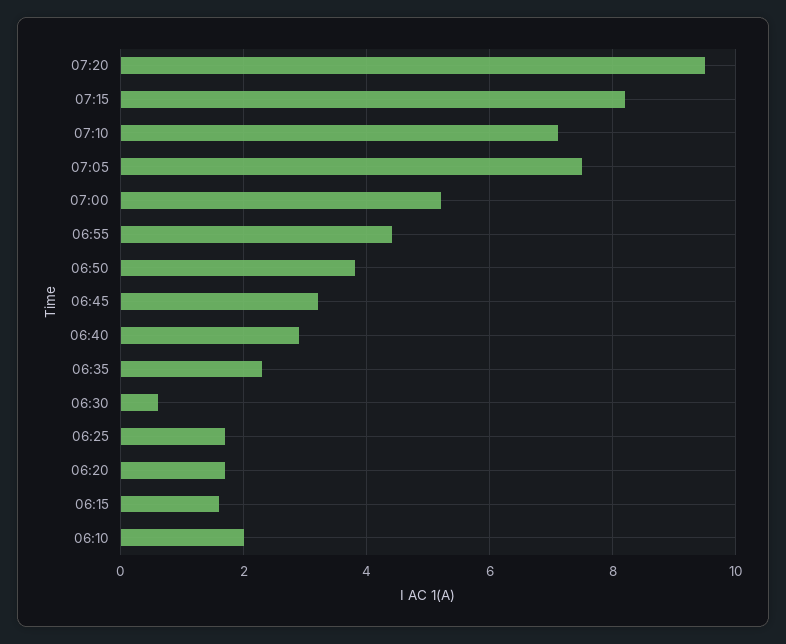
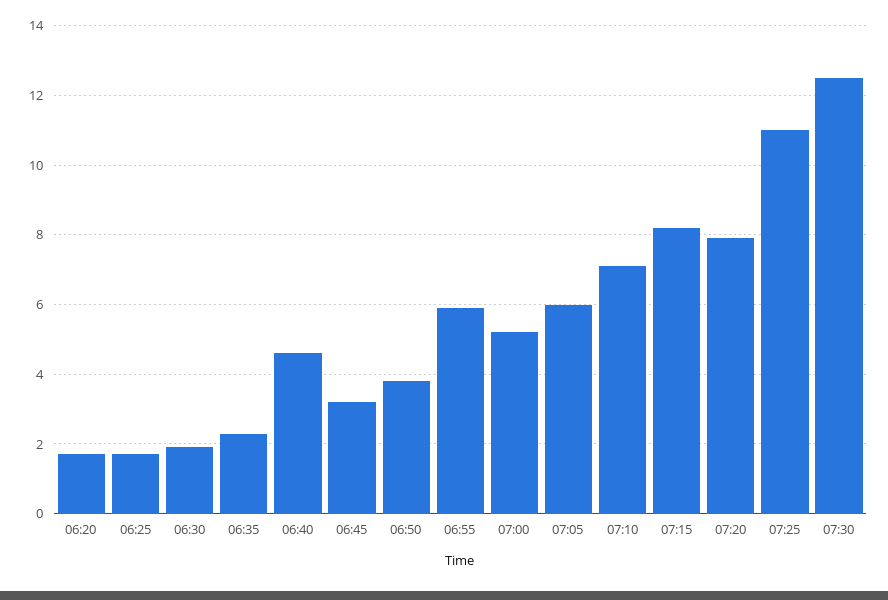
07:20: 9.5 -> 8
07:05: 7.5 -> 6
06:55: 4.5 -> 6
06:40: 3 -> 4.5
06:30: 0.5 -> 2
06:15: 1.5 -> none
06:10: 2 -> none
07:25: none -> 11
07:30: none -> 12.5

